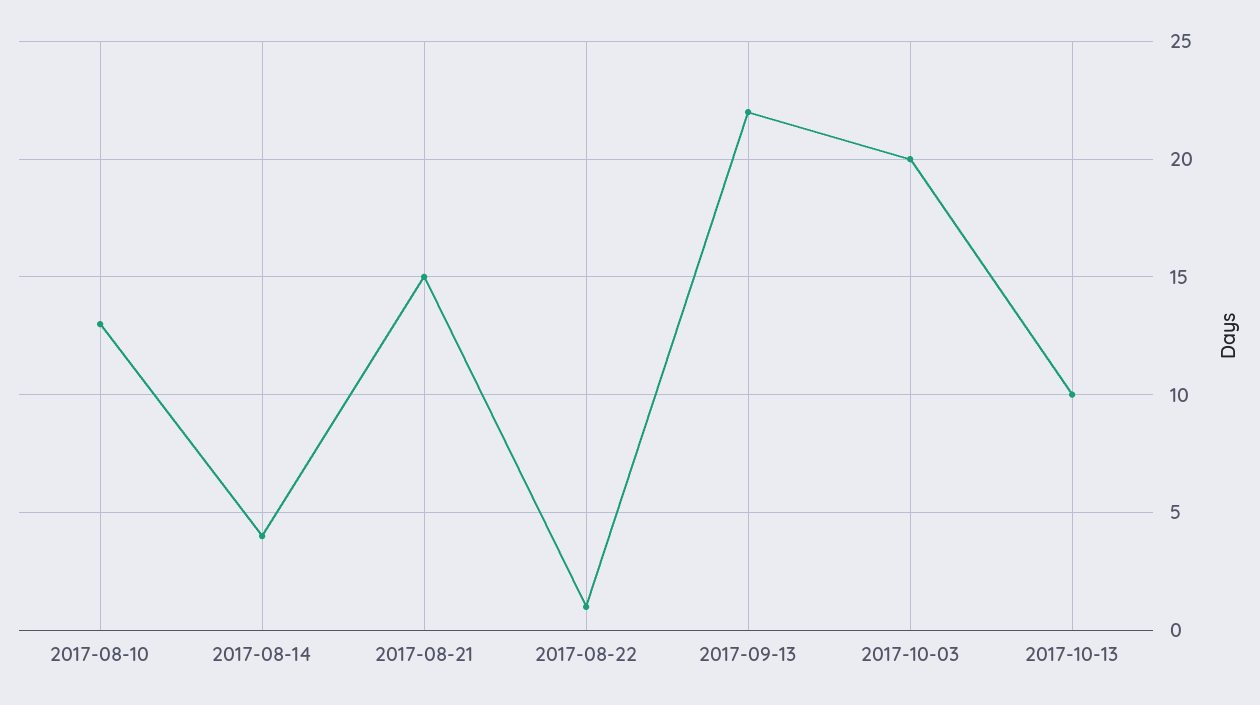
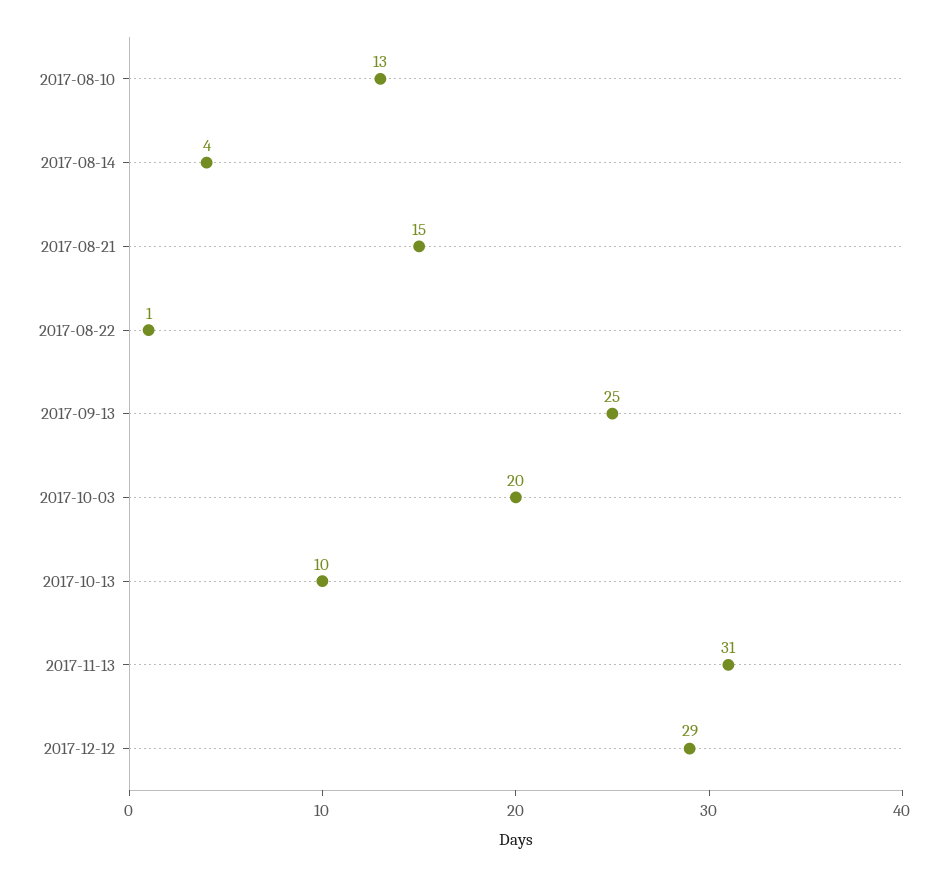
2017-09-13: 22 -> 25
2017-11-13: none -> 31
2017-12-12: none -> 29

